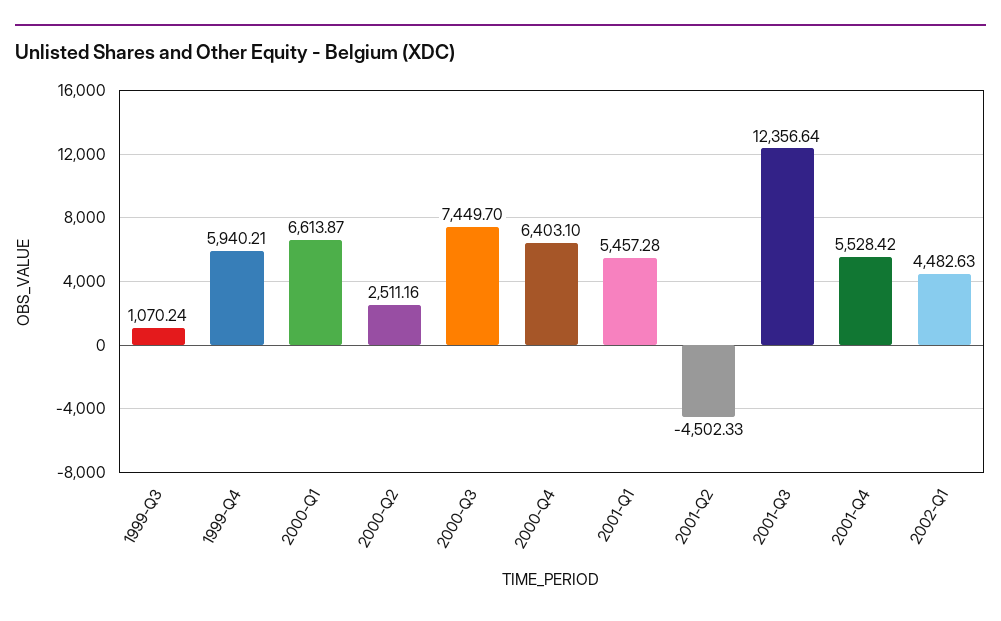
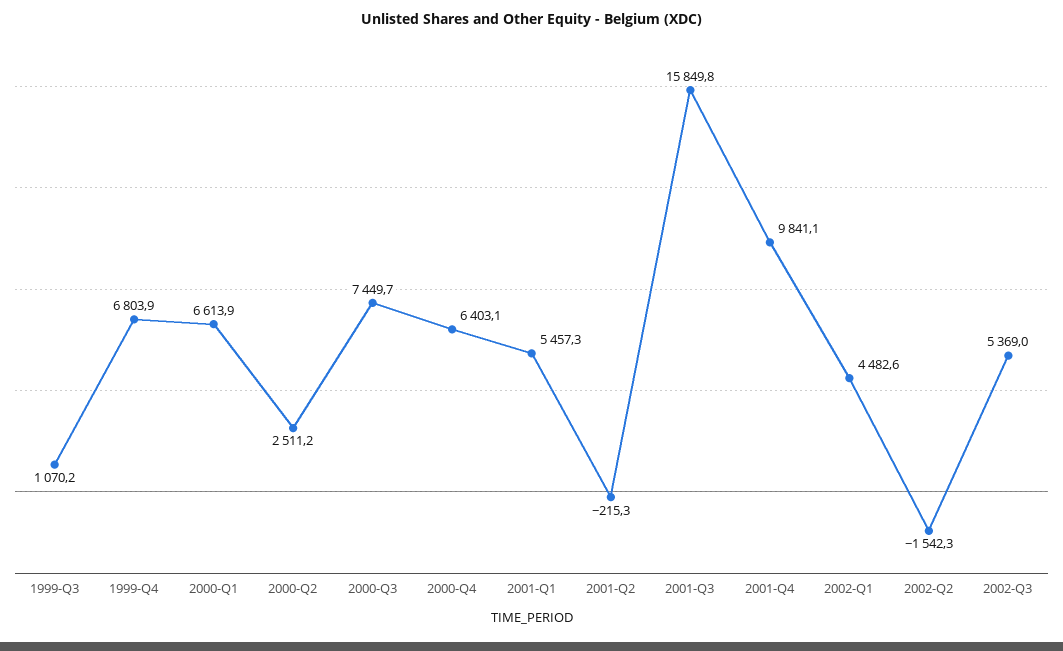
1999-Q4: 5940.21 -> 6803.9
2001-Q2: -4502.33 -> -215.3
2001-Q3: 12356.64 -> 15849.8
2001-Q4: 5528.42 -> 9841.1
2002-Q2: none -> -1542.3
2002-Q3: none -> 5369

